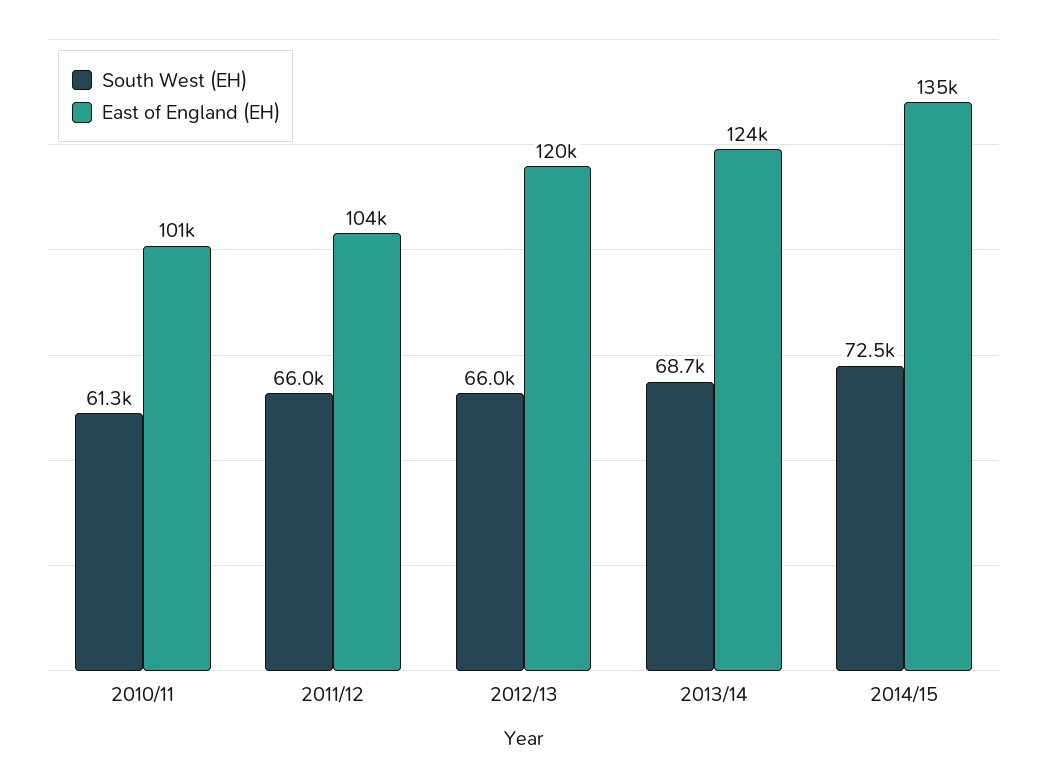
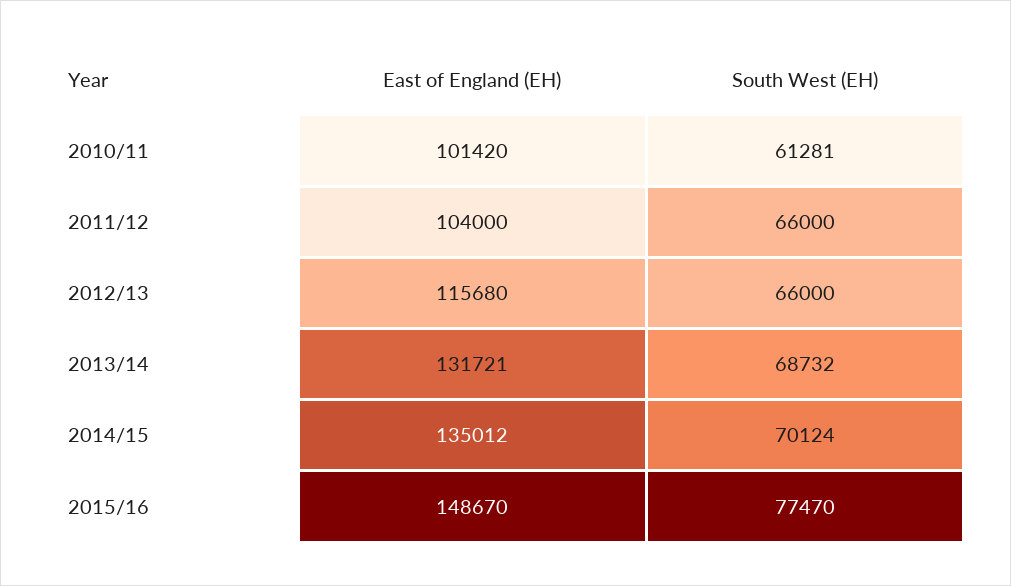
East of England (EH), 2012/13: 120000 -> 115680
East of England (EH), 2013/14: 124000 -> 131721
South West (EH), 2014/15: 72500 -> 70124
East of England (EH), 2015/16: none -> 148670
South West (EH), 2015/16: none -> 77470

